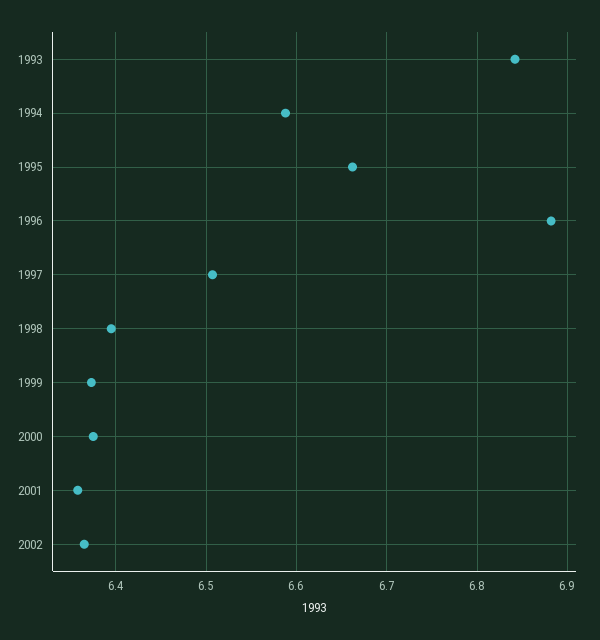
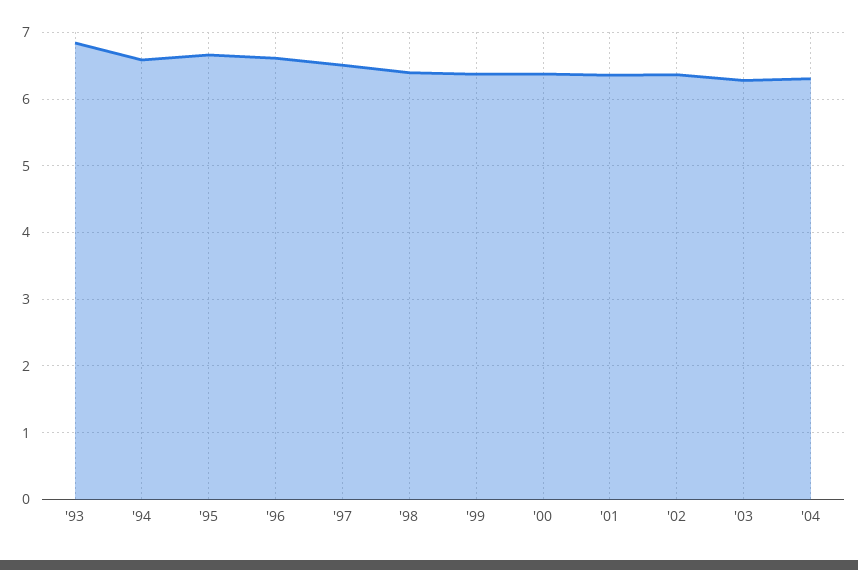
1996: 6.88 -> 6.6
'03: none -> 6.3
'04: none -> 6.3

